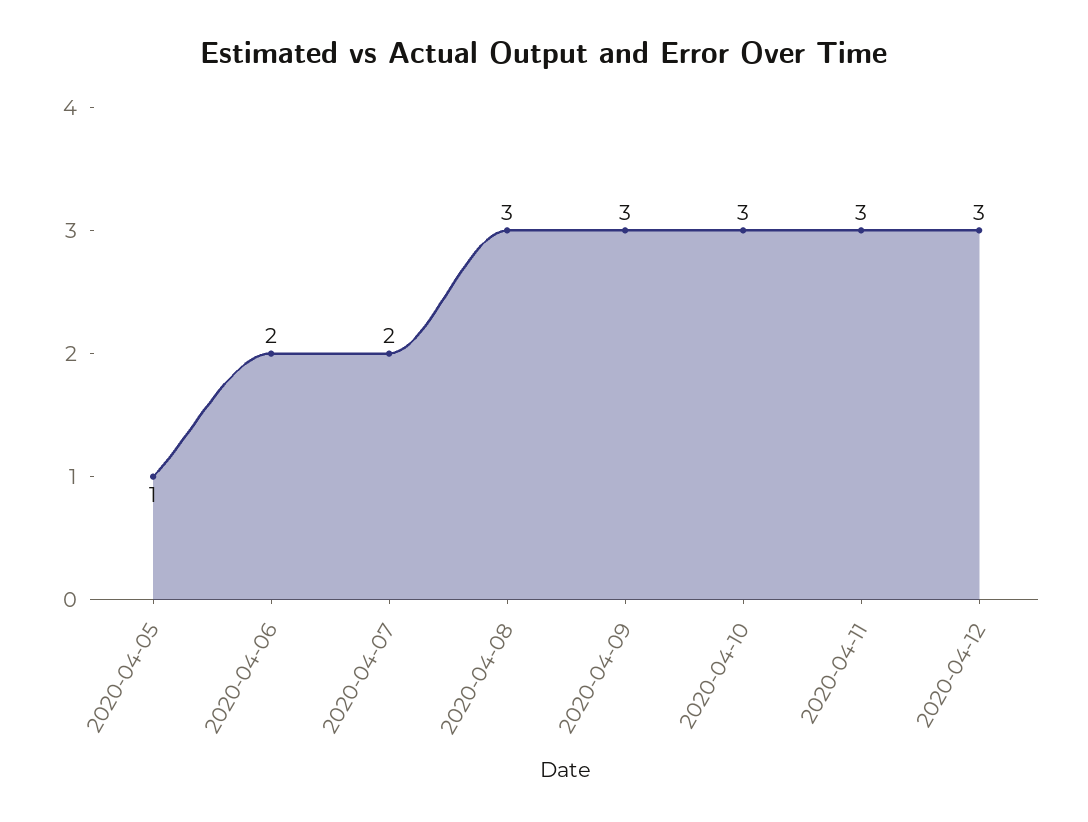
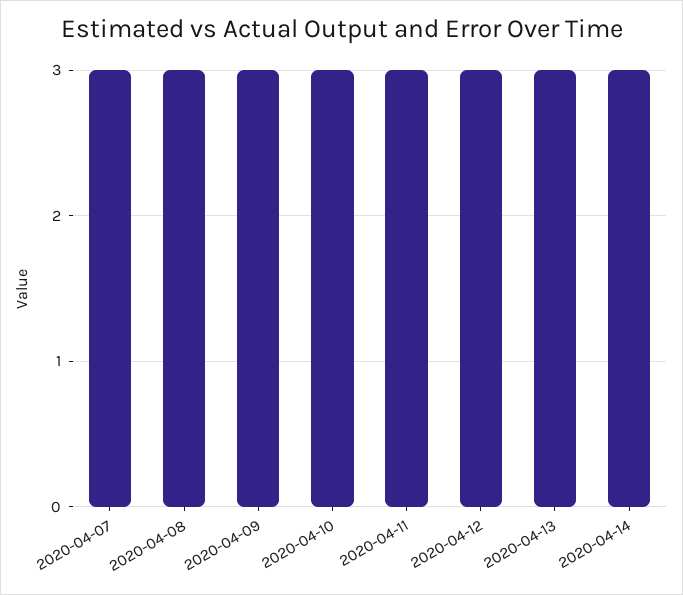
2020-04-05: 1 -> none
2020-04-06: 2 -> none
2020-04-07: 2 -> 3
2020-04-13: none -> 3
2020-04-14: none -> 3

